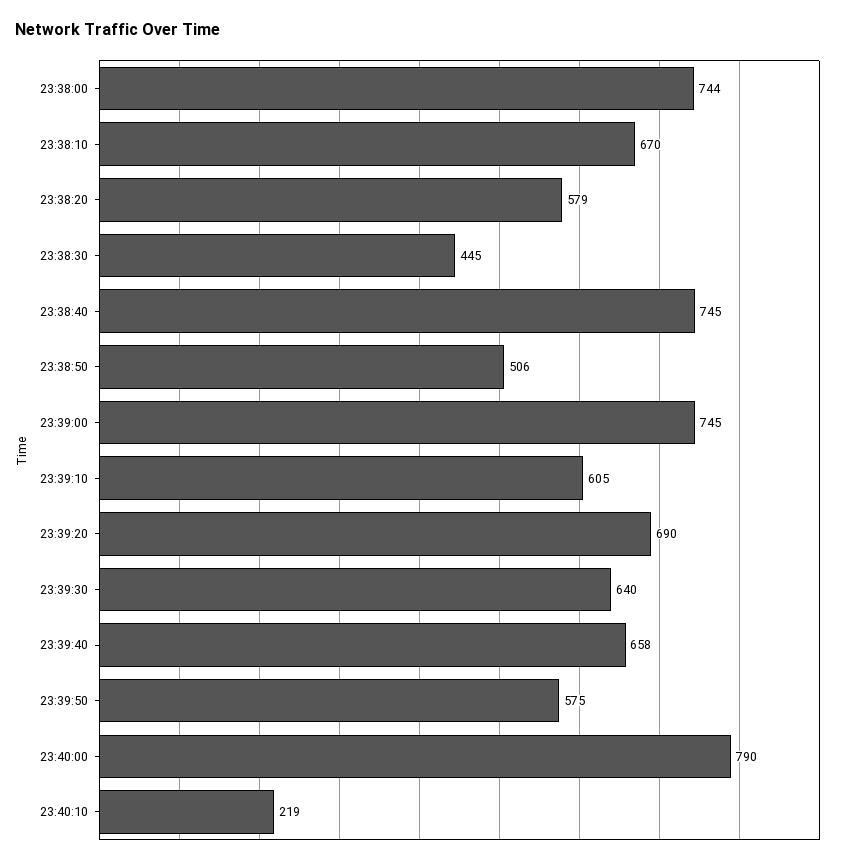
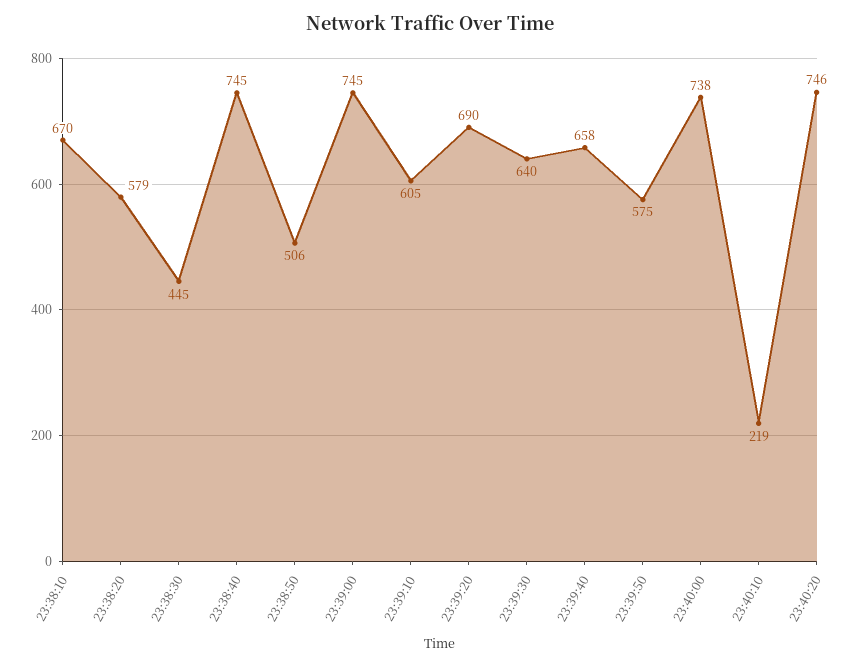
23:38:00: 744 -> none
23:40:00: 790 -> 738
23:40:20: none -> 746

